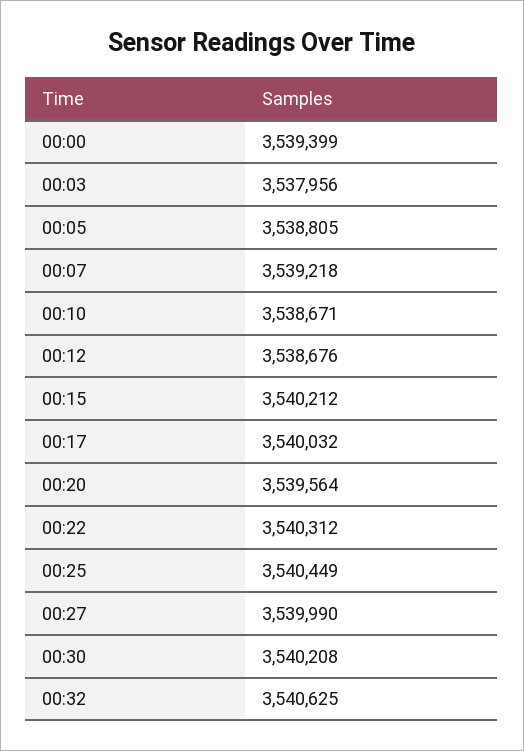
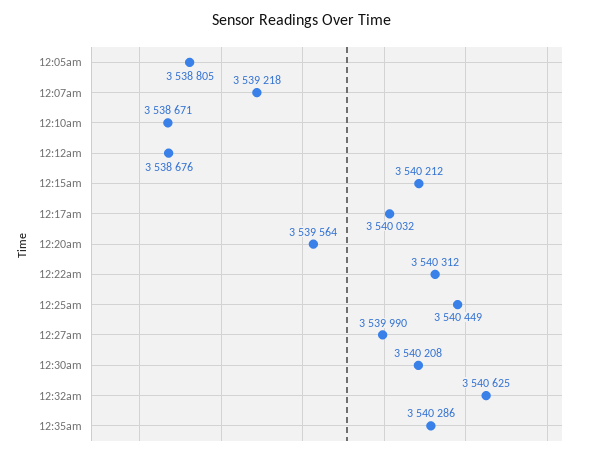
00:00: 3539399 -> none
00:03: 3537956 -> none
12:35am: none -> 3540286

